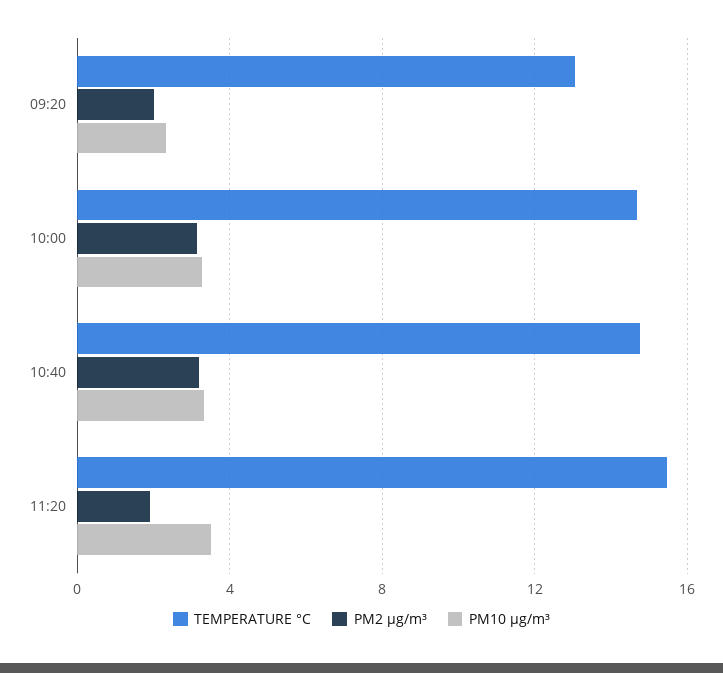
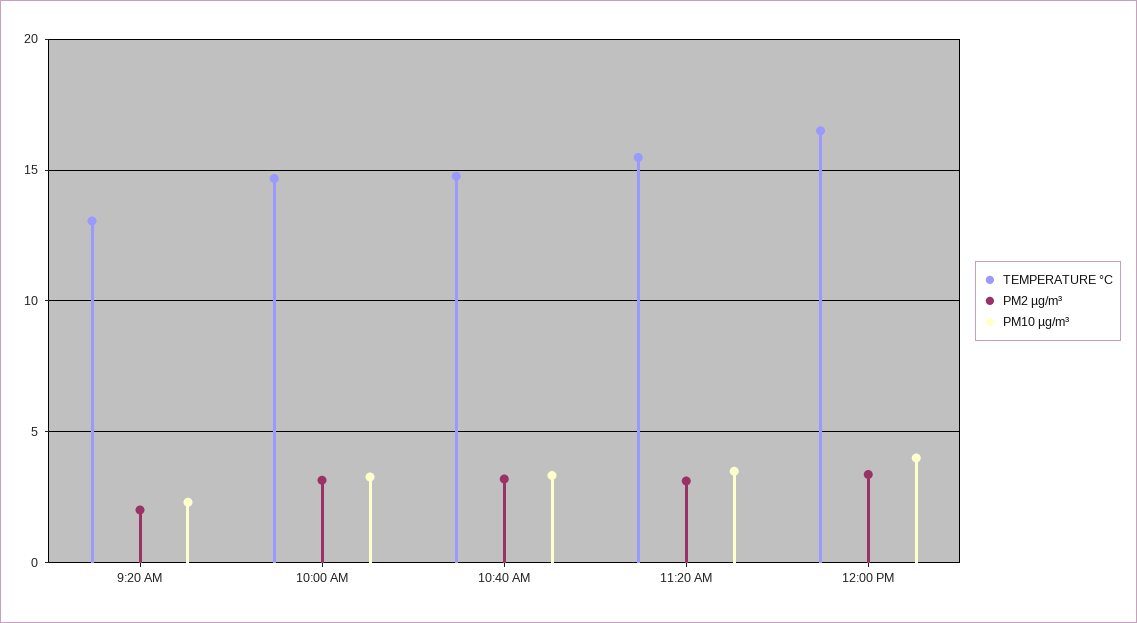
PM2 µg/m³, 11:20: 2 -> 3
TEMPERATURE °C, 12:00 PM: none -> 16.5
PM2 µg/m³, 12:00 PM: none -> 3.5
PM10 µg/m³, 12:00 PM: none -> 4

